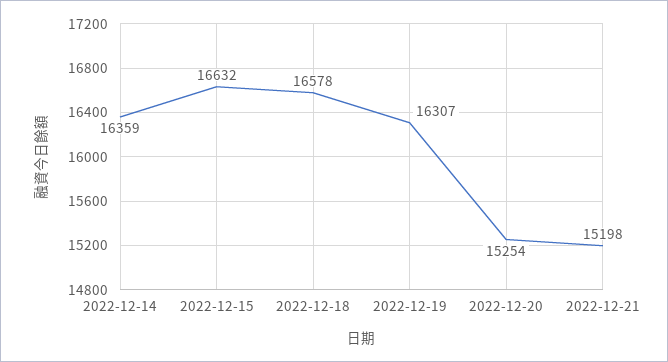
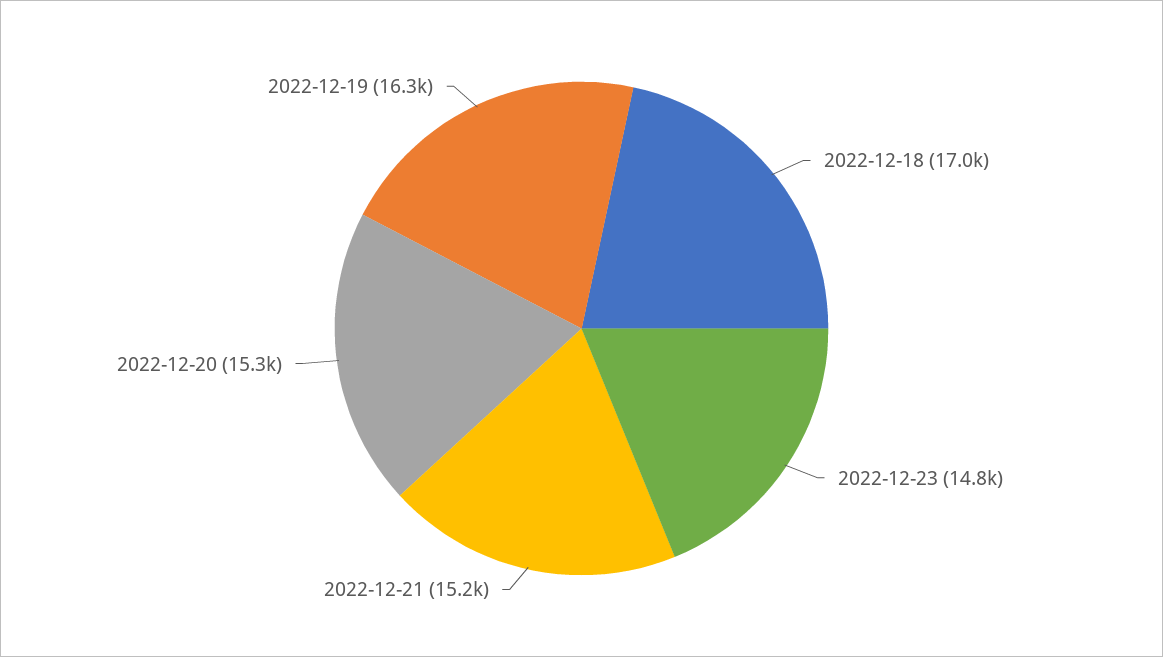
2022-12-14: 16359 -> none
2022-12-15: 16632 -> none
2022-12-18: 16578 -> 17000
2022-12-23: none -> 14800

